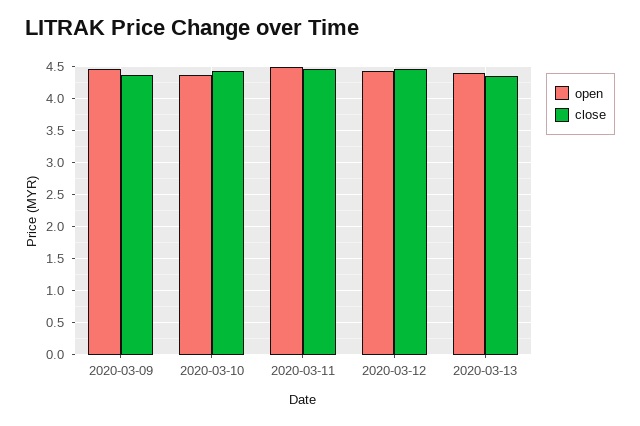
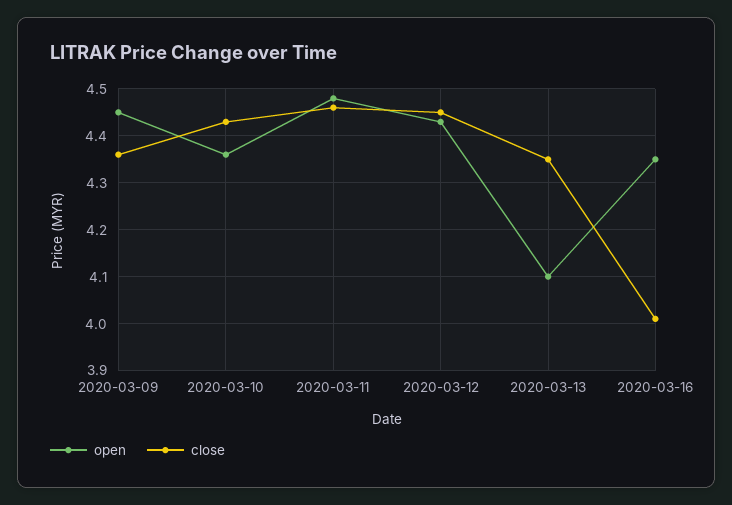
open, 2020-03-13: 4.4 -> 4.1
open, 2020-03-16: none -> 4.35
close, 2020-03-16: none -> 4

